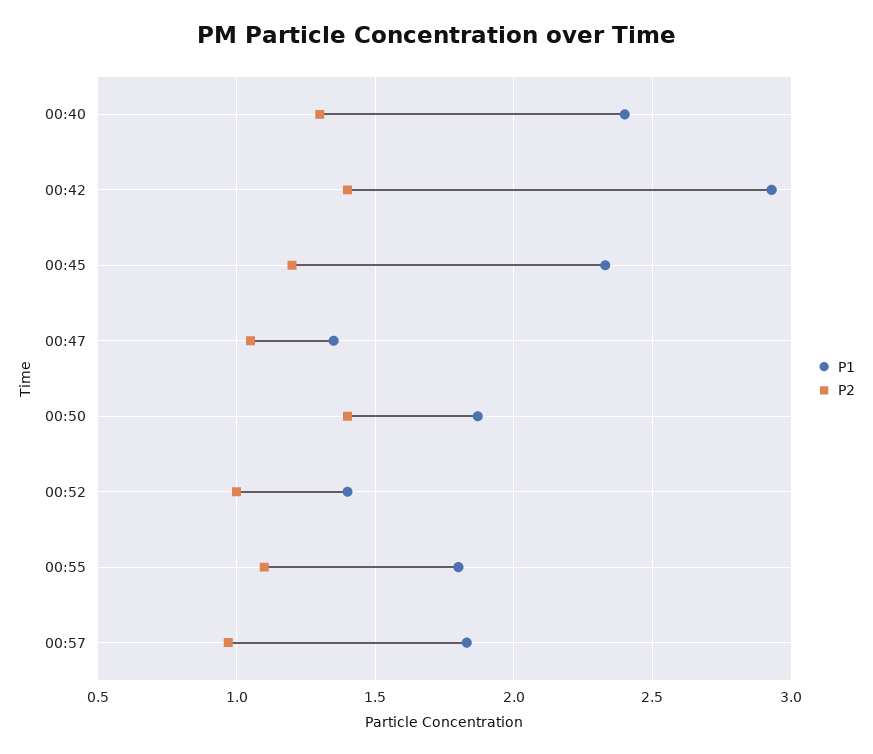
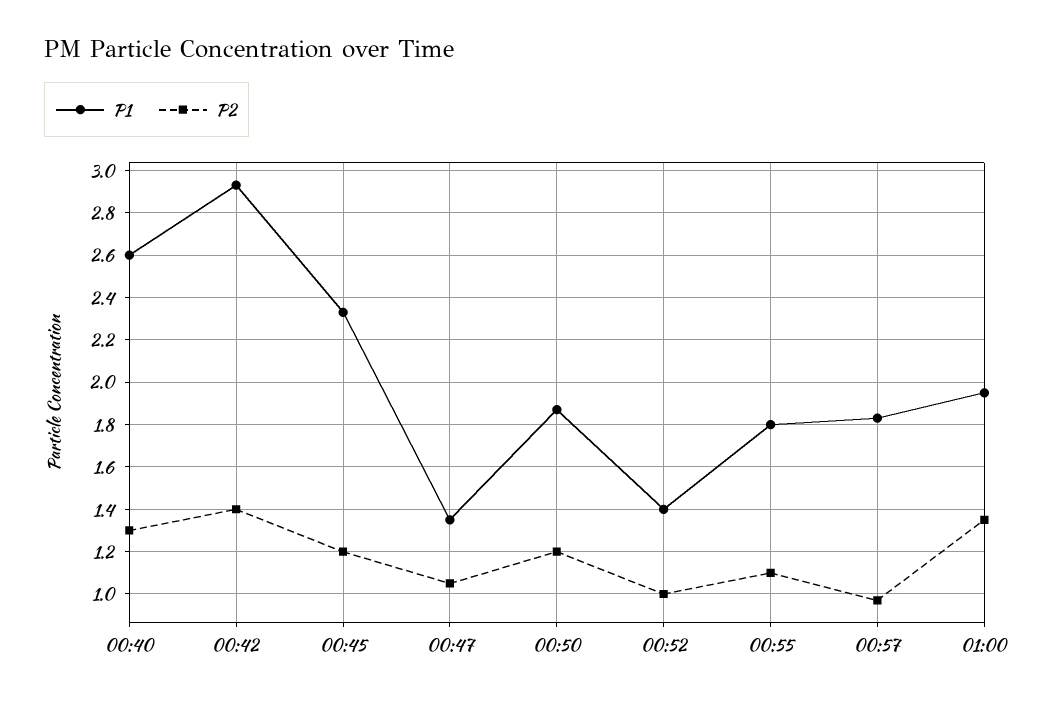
P1, 00:40: 2.4 -> 2.6
P2, 00:50: 1.4 -> 1.2
P1, 01:00: none -> 1.95
P2, 01:00: none -> 1.35

